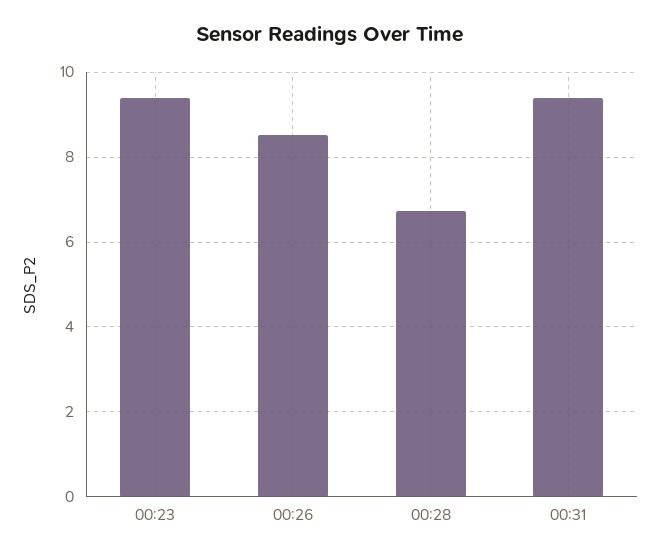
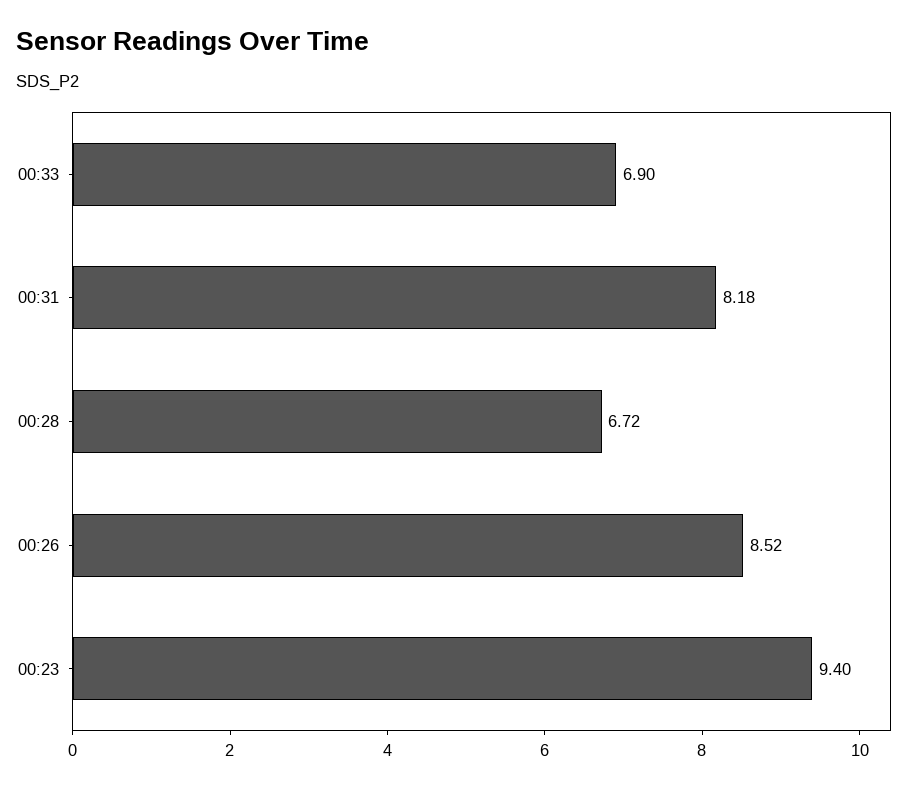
00:31: 9.4 -> 8.18
00:33: none -> 6.9

